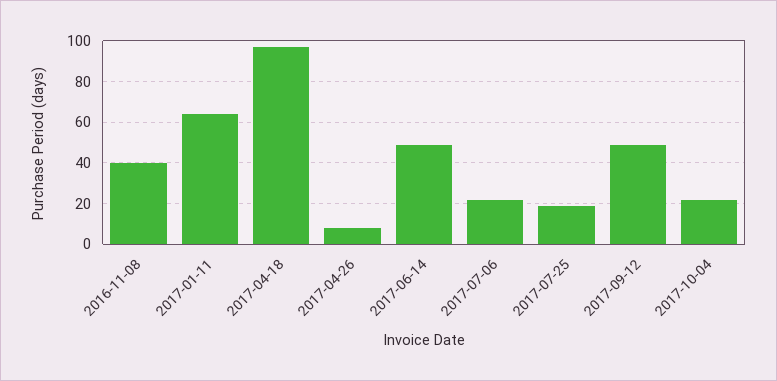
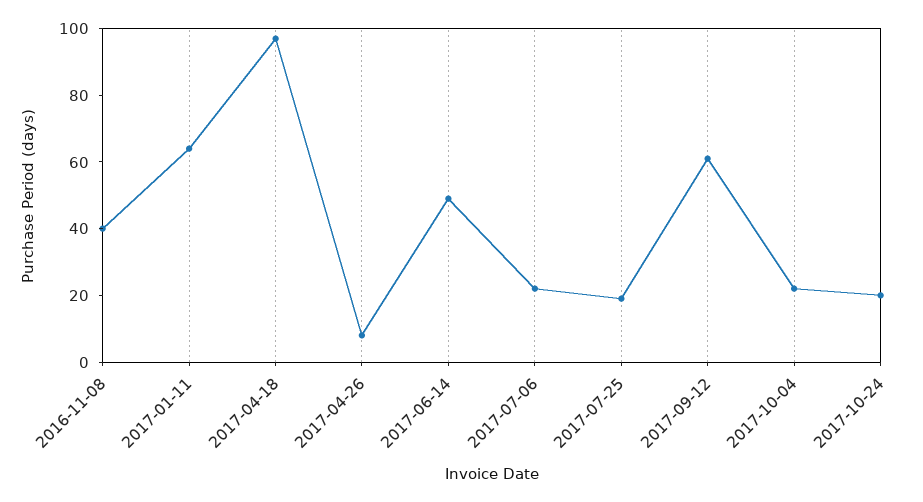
2017-09-12: 50 -> 60
2017-10-24: none -> 20

